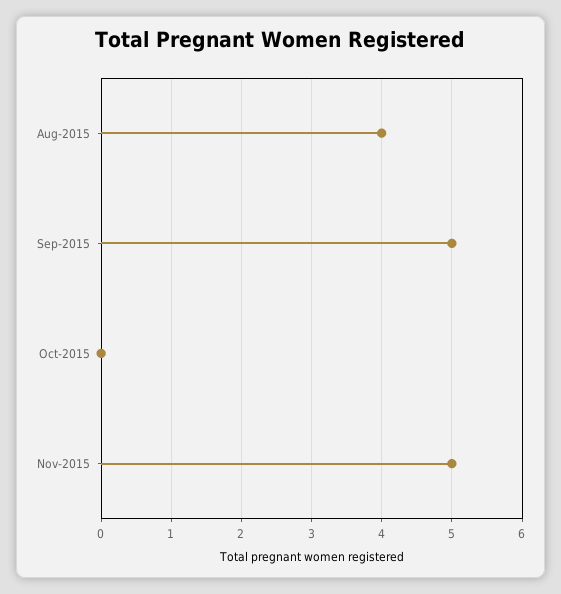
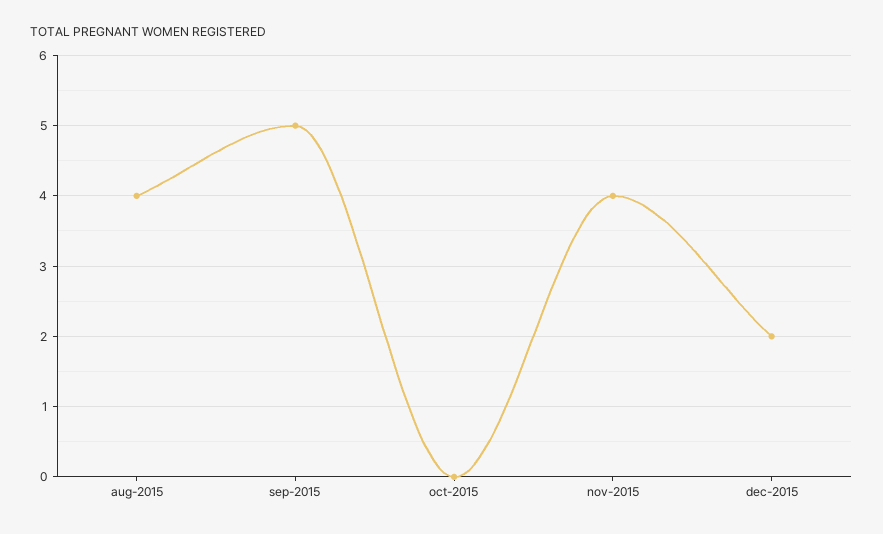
Nov-2015: 5 -> 4
dec-2015: none -> 2

